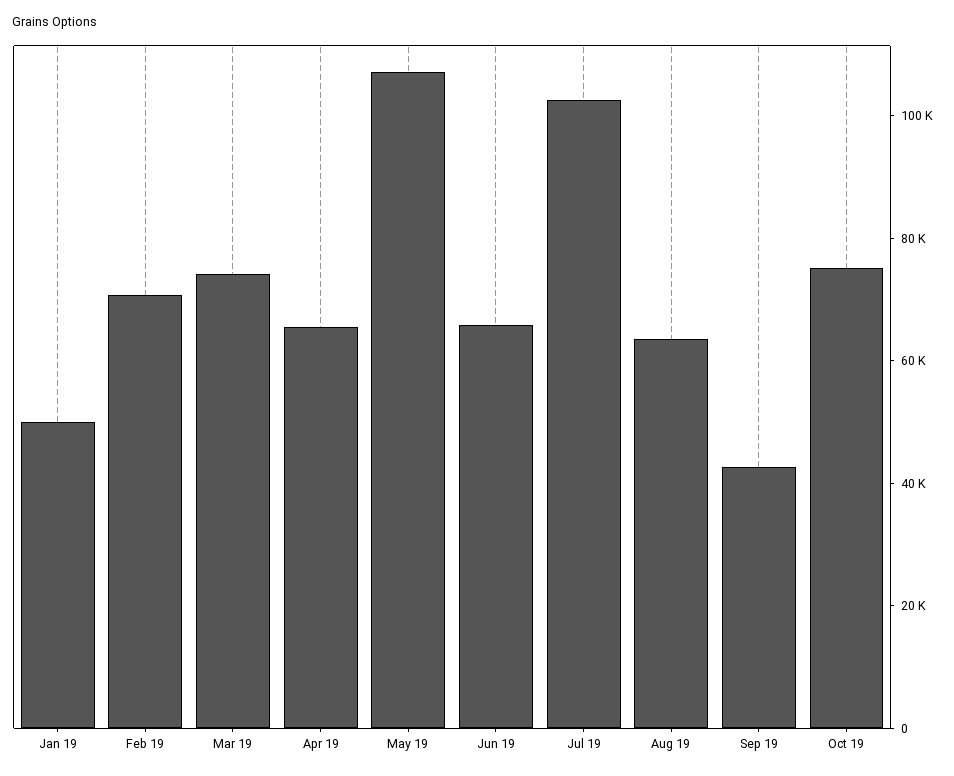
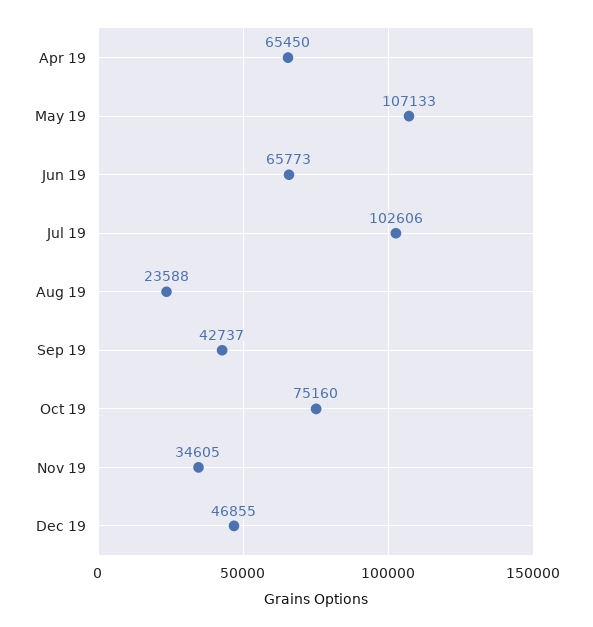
Jan 19: 50000 -> none
Feb 19: 70000 -> none
Mar 19: 75000 -> none
Aug 19: 65000 -> 23588
Nov 19: none -> 34605
Dec 19: none -> 46855

